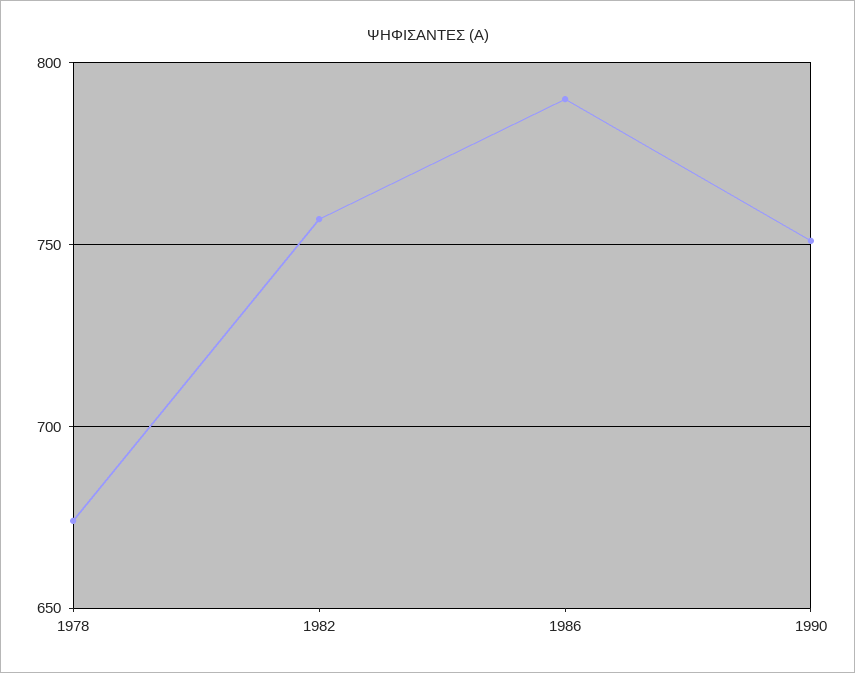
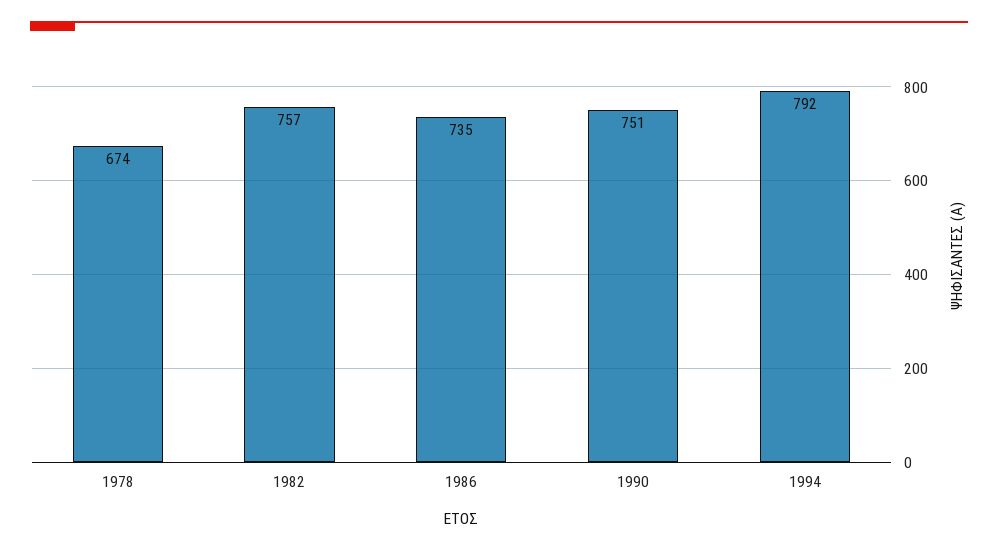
1986: 790 -> 735
1994: none -> 792

